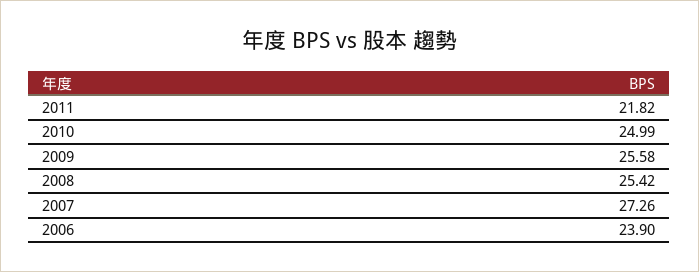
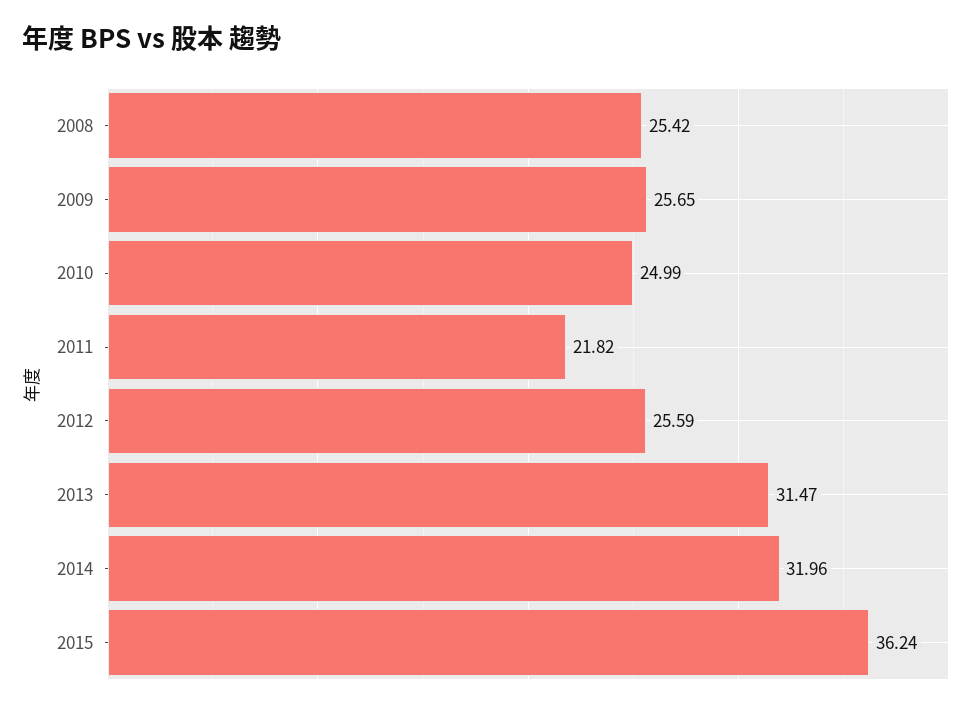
2009: 25.58 -> 25.65
2007: 27.26 -> none
2006: 23.9 -> none
2012: none -> 25.59
2013: none -> 31.47
2014: none -> 31.96
2015: none -> 36.24

